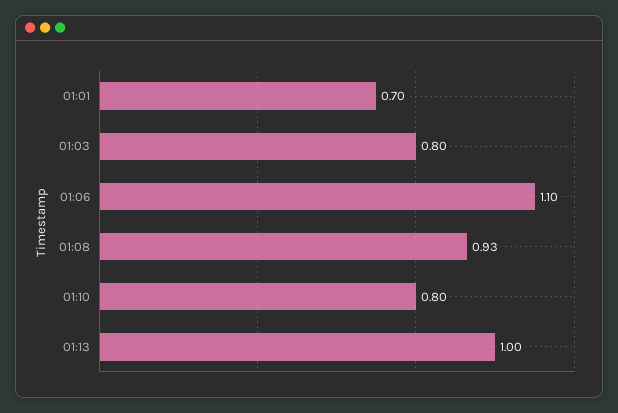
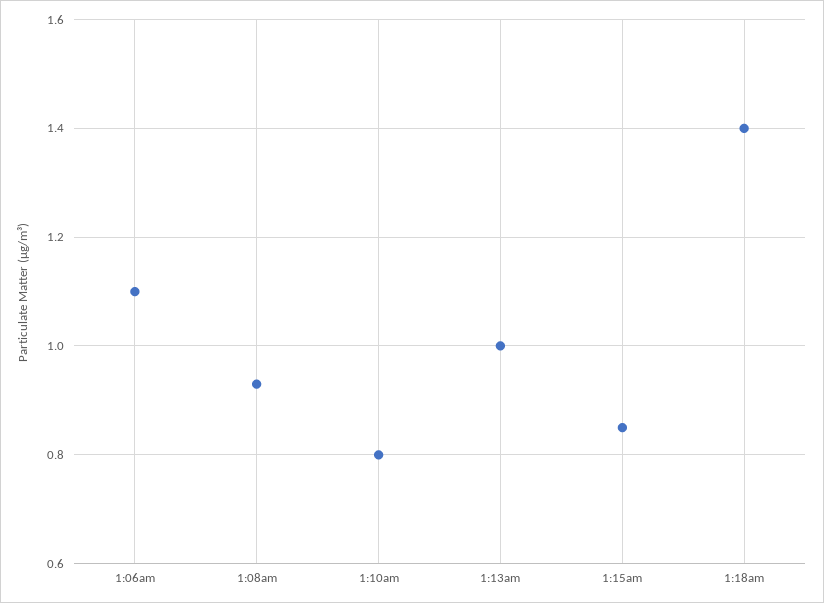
01:01: 0.7 -> none
01:03: 0.8 -> none
1:15am: none -> 0.85
1:18am: none -> 1.4

